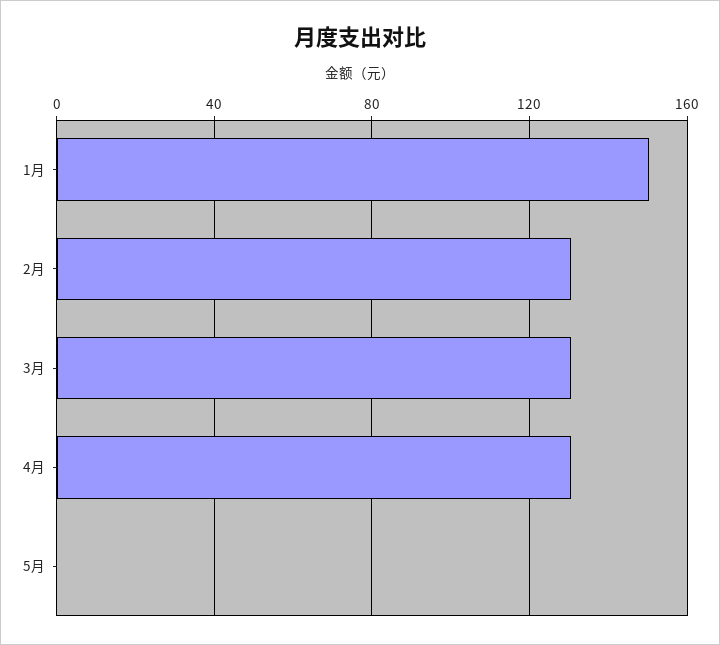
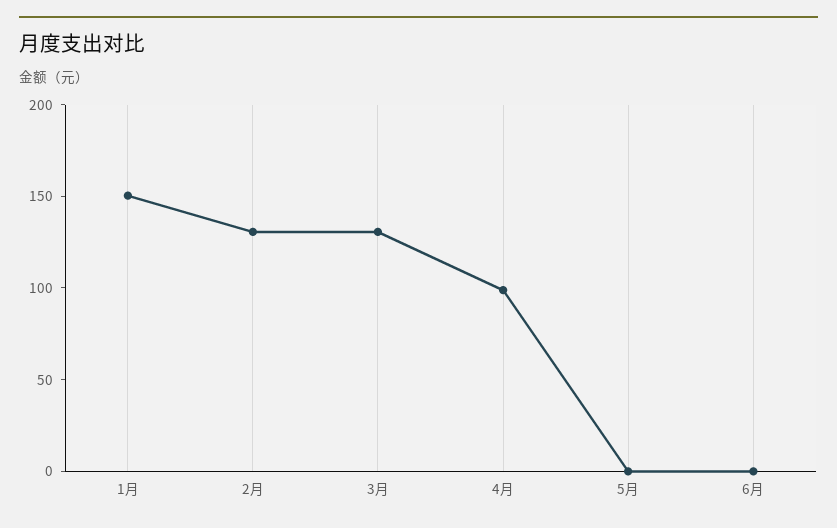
4月: 130 -> 100
6月: none -> 0

